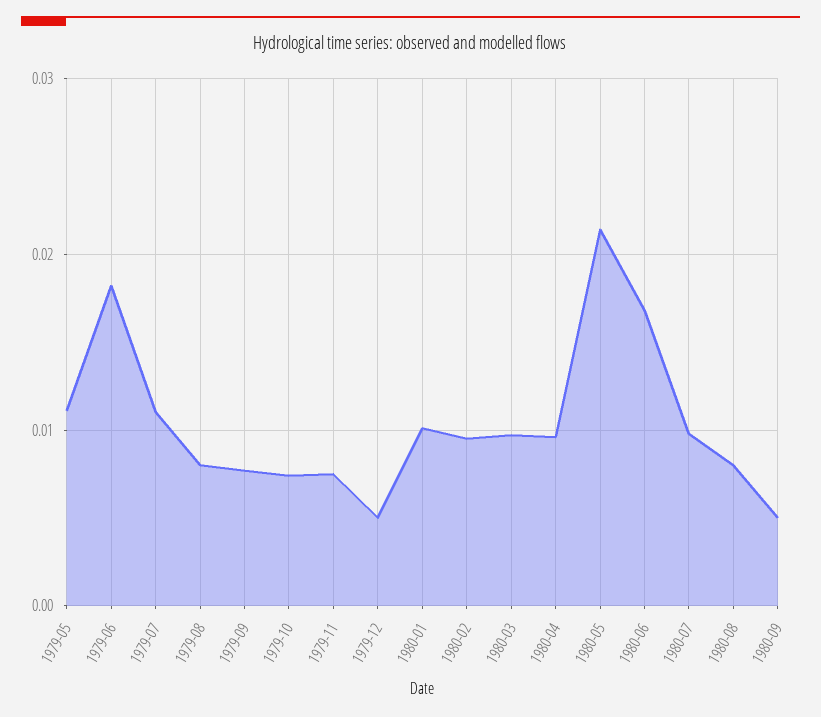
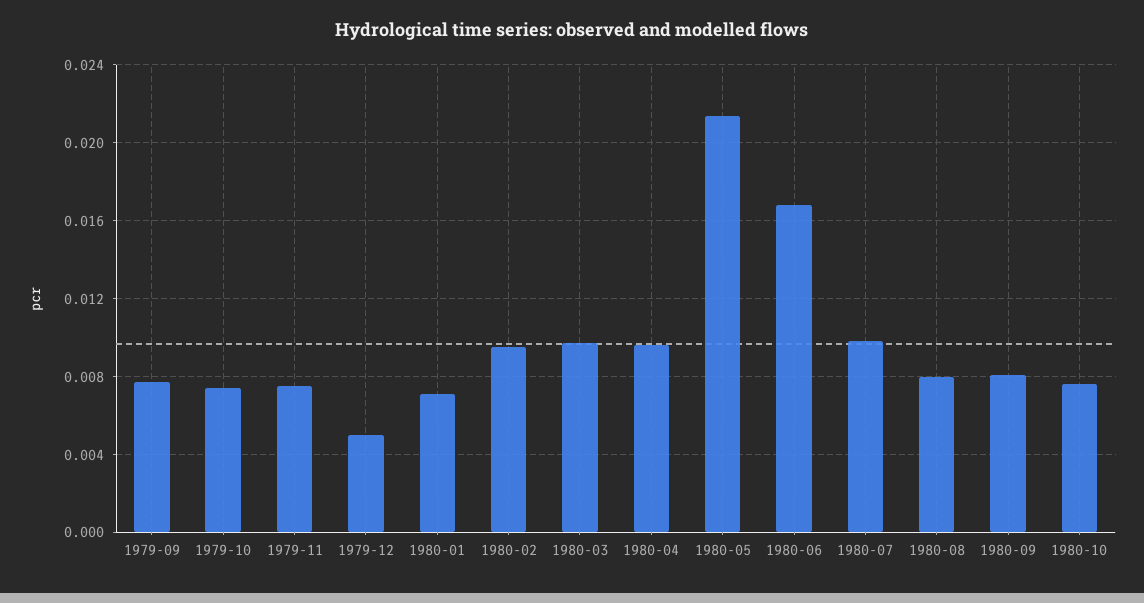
1979-05: 0.011 -> none
1979-06: 0.018 -> none
1979-07: 0.011 -> none
1979-08: 0.008 -> none
1980-01: 0.01 -> 0.007
1980-09: 0.005 -> 0.008
1980-10: none -> 0.0075

